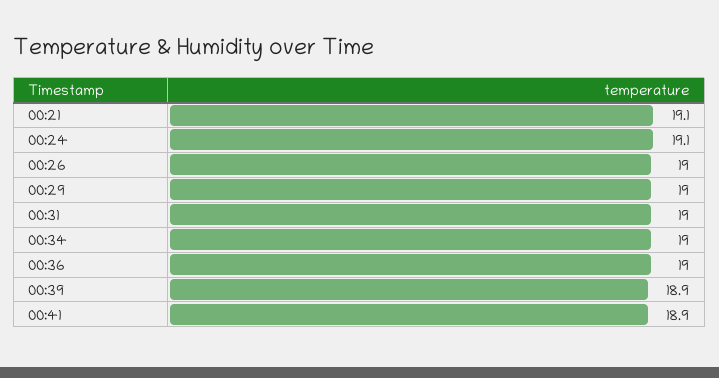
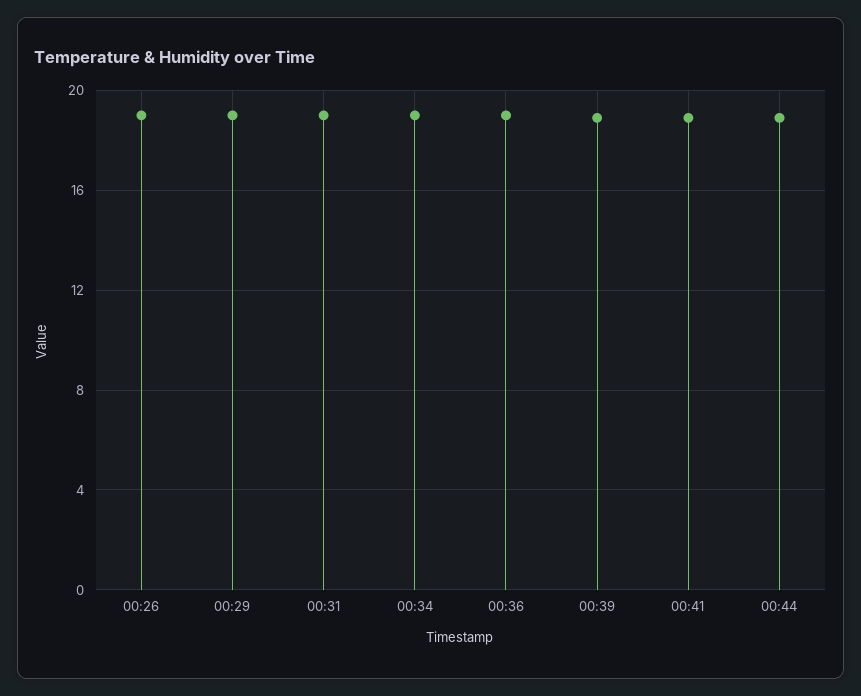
00:21: 19.1 -> none
00:24: 19.1 -> none
00:44: none -> 19

